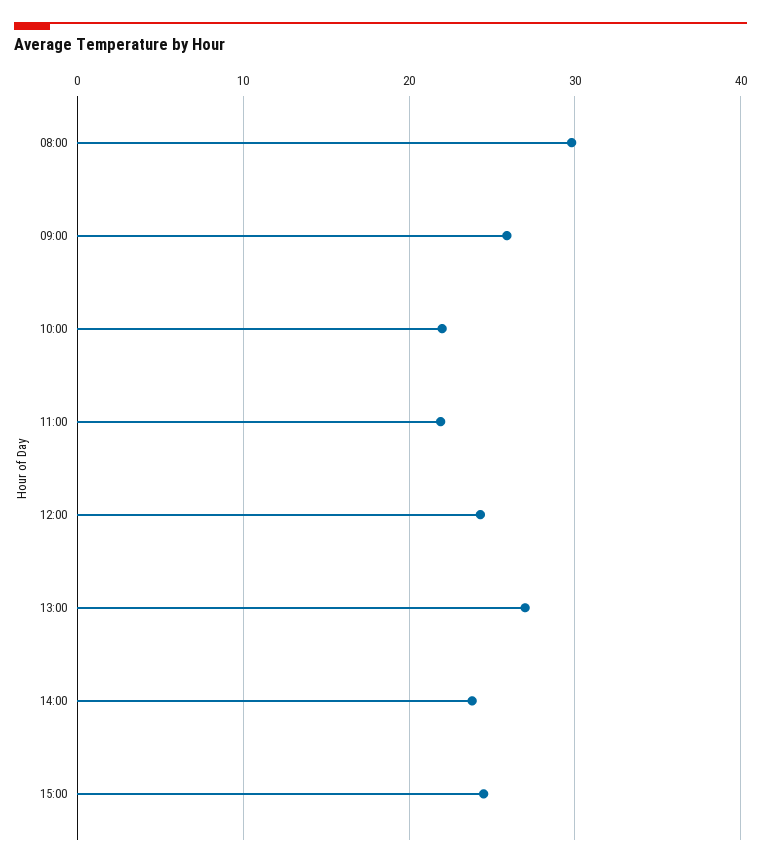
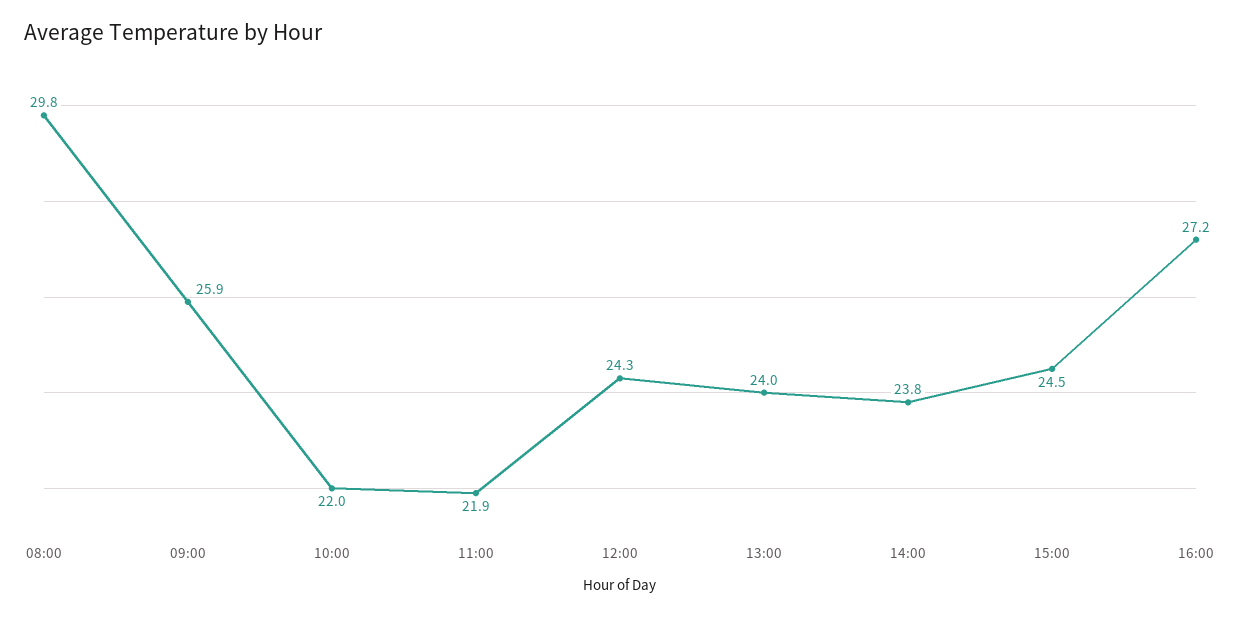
13:00: 27 -> 24
16:00: none -> 27.2

